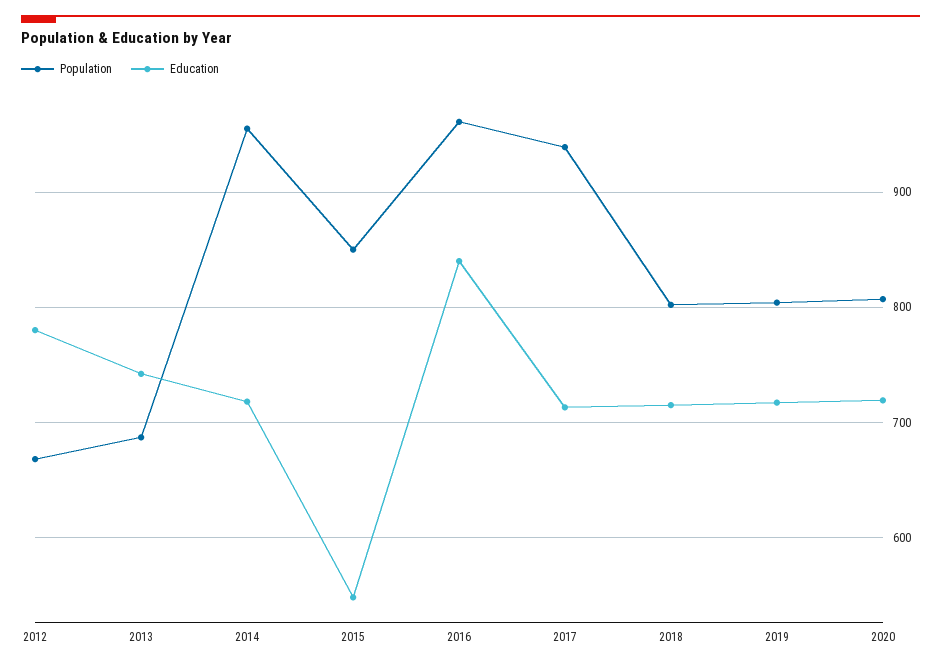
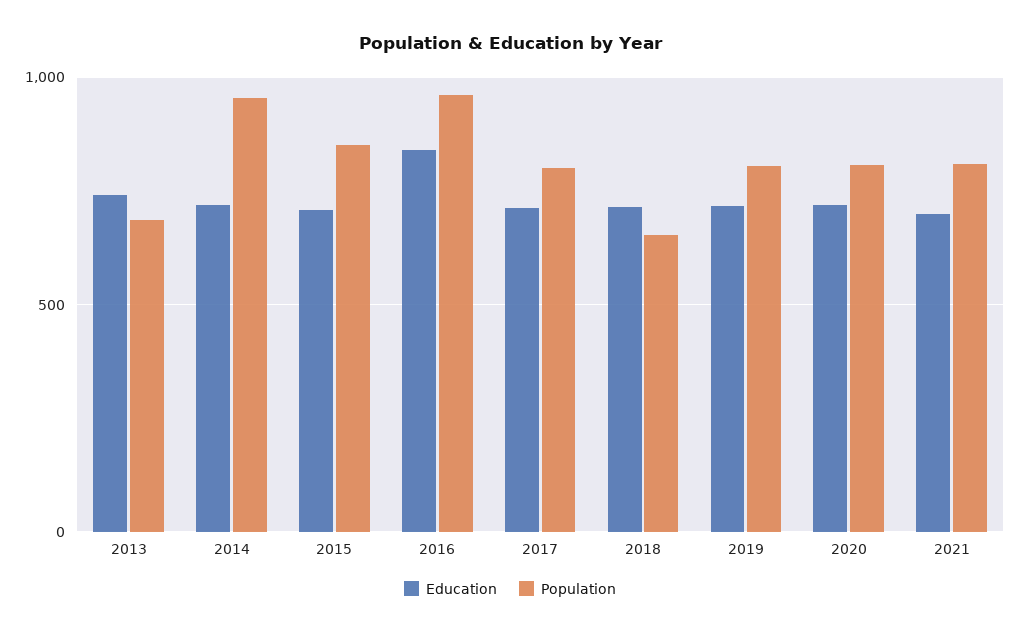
Population, 2012: 670 -> none
Education, 2012: 780 -> none
Education, 2015: 550 -> 700
Population, 2017: 940 -> 800
Population, 2018: 800 -> 650
Education, 2021: none -> 700
Population, 2021: none -> 800

